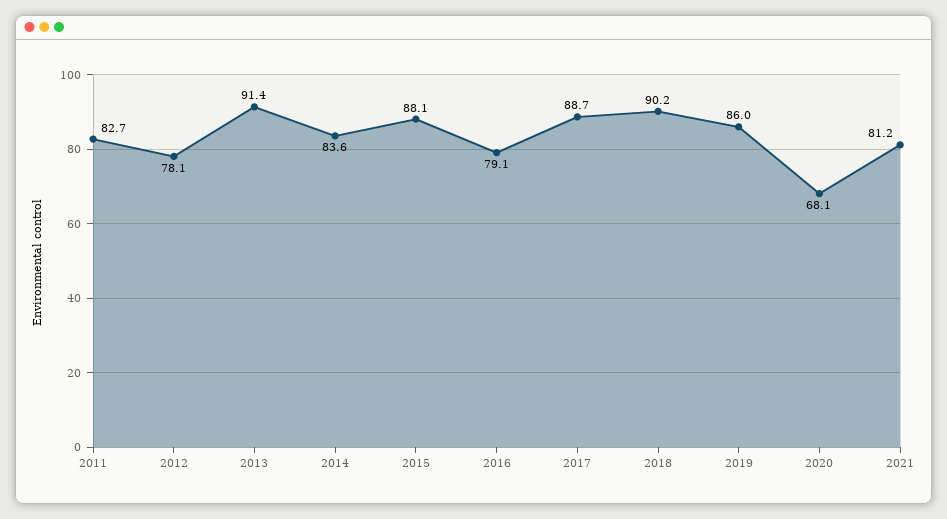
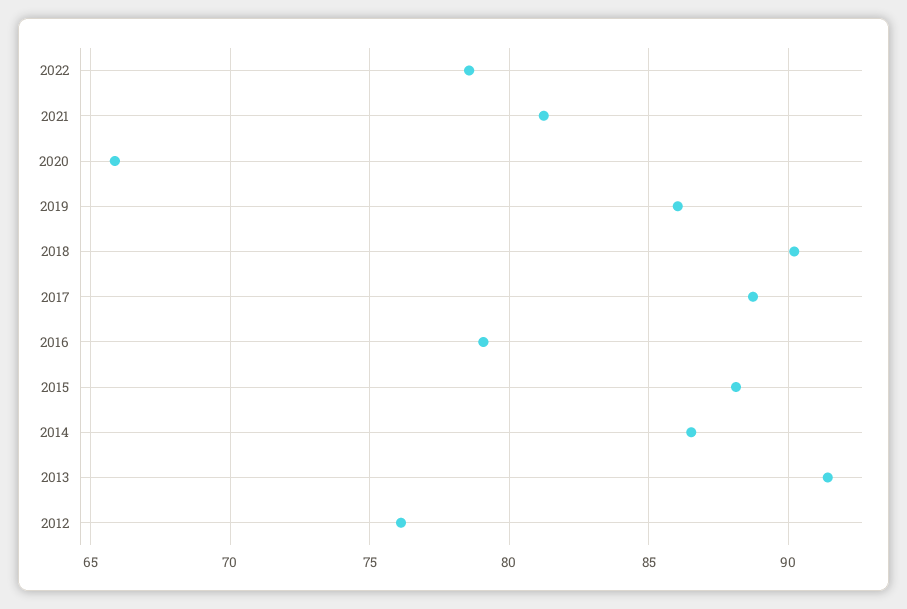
2011: 82.7 -> none
2012: 78.1 -> 76
2014: 83.6 -> 86.5
2020: 68.1 -> 66
2022: none -> 78.5

